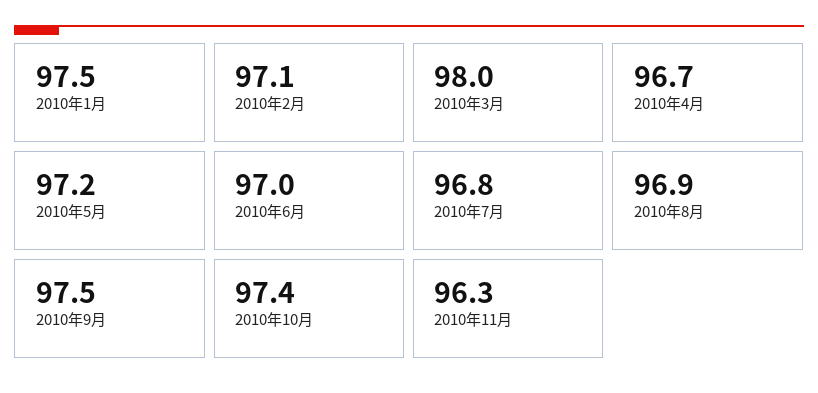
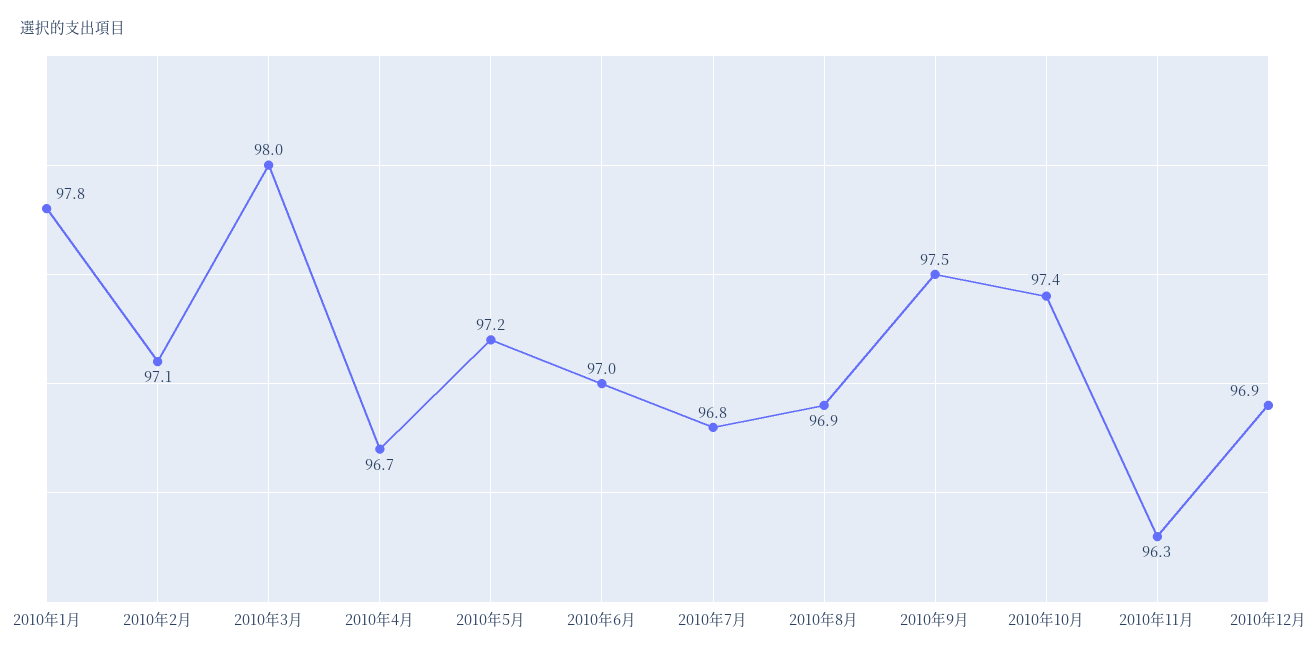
2010年1月: 97.5 -> 97.8
2010年12月: none -> 96.9

